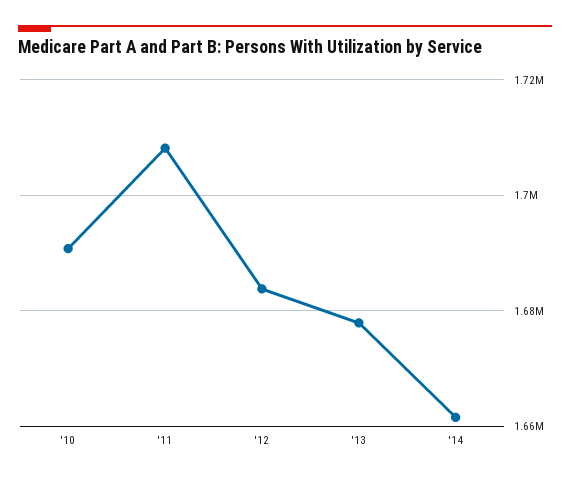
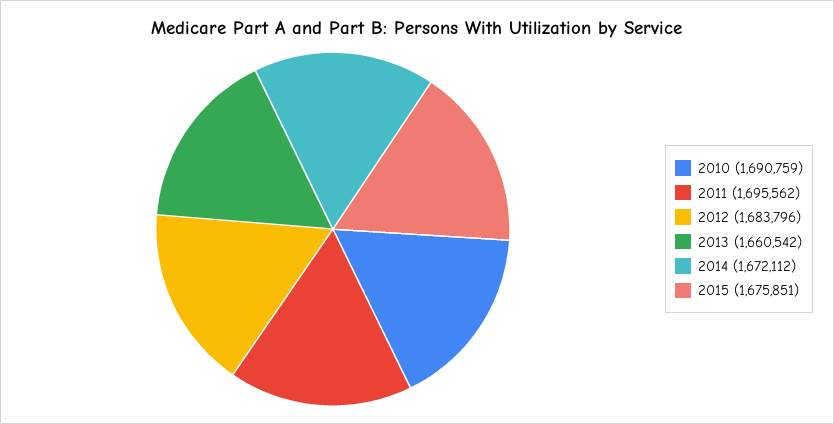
'11: 1708000 -> 1695562
'13: 1678000 -> 1660542
'14: 1662000 -> 1672112
2015: none -> 1675851

